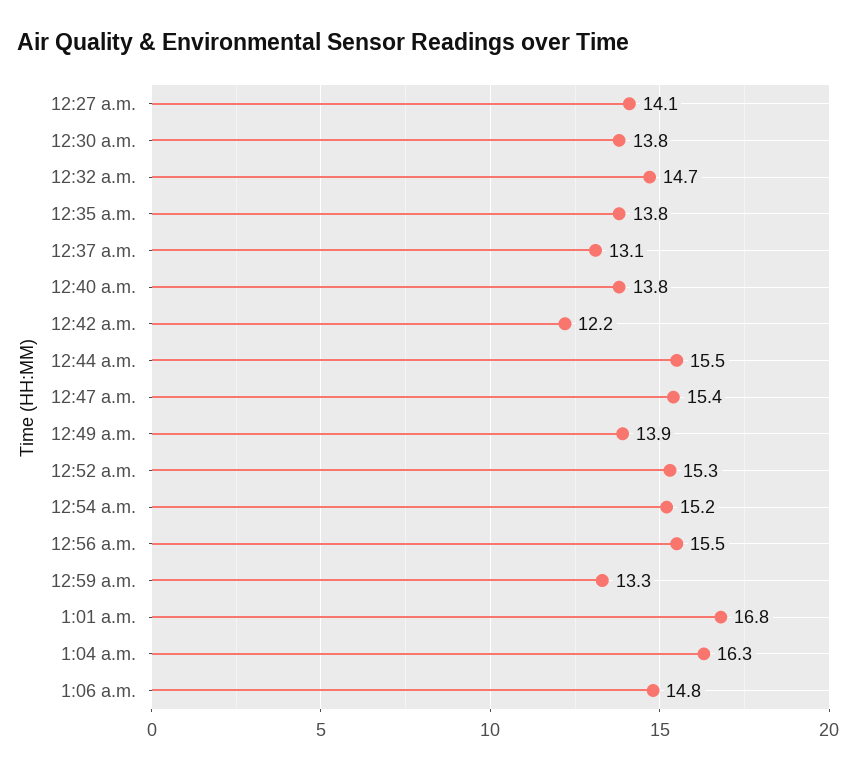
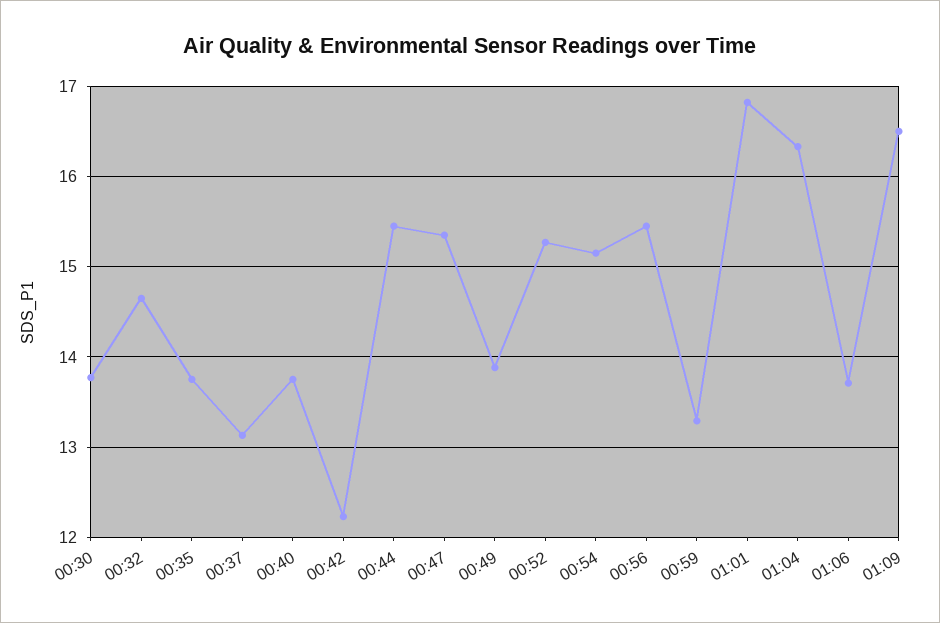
12:27 a.m.: 14.1 -> none
1:06 a.m.: 14.8 -> 13.7
01:09: none -> 16.5

